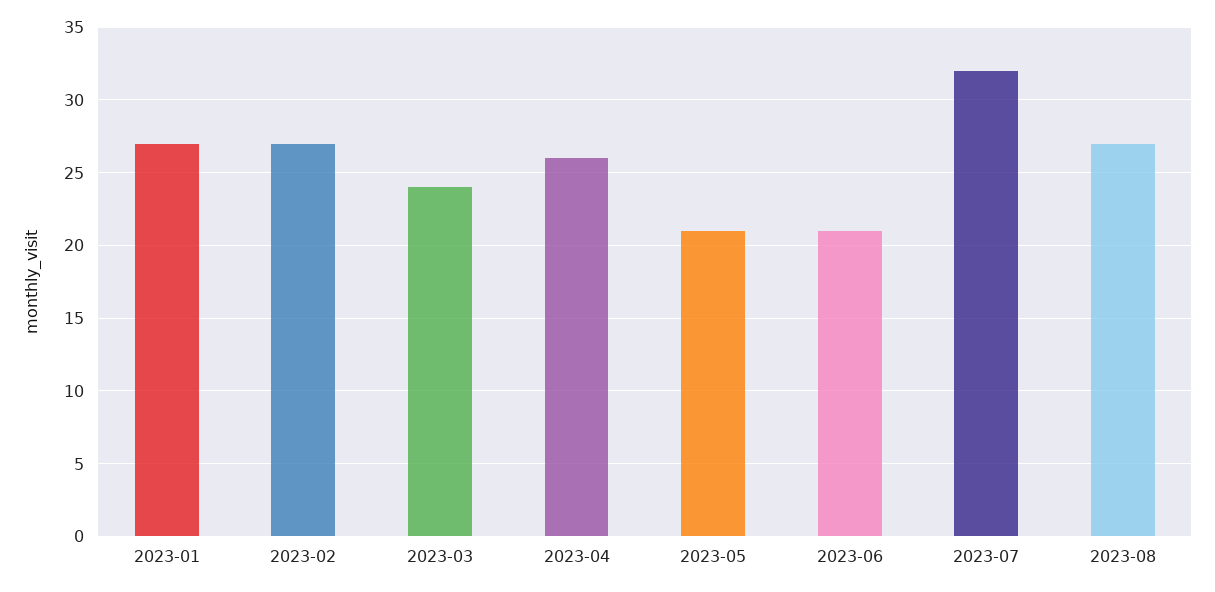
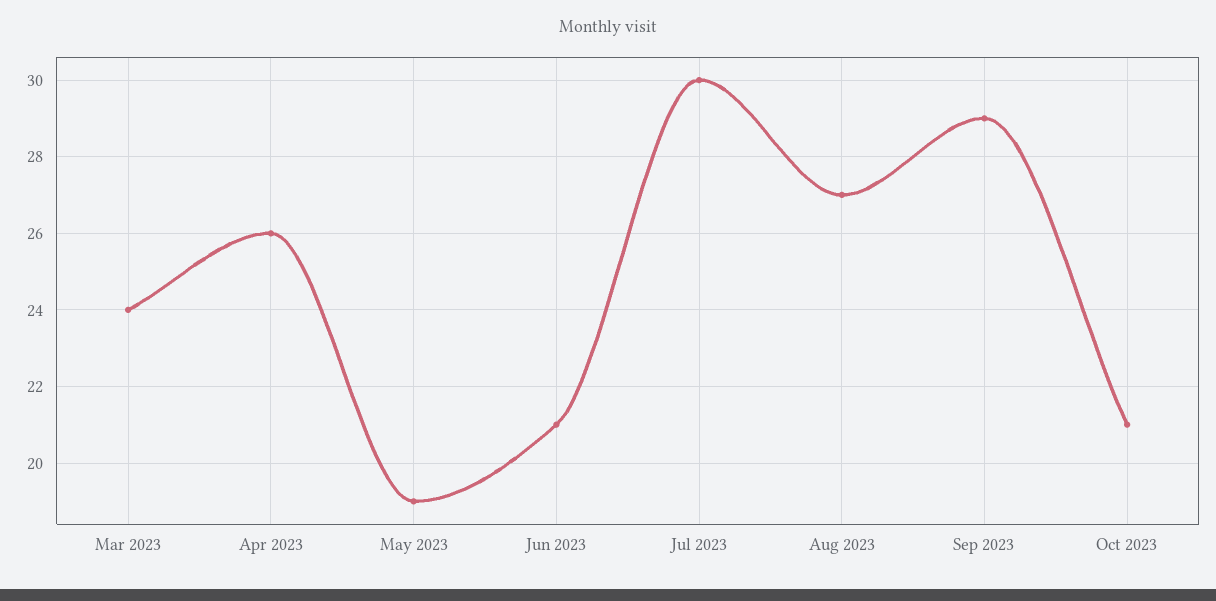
2023-01: 27 -> none
2023-02: 27 -> none
2023-05: 21 -> 19
2023-07: 32 -> 30
Sep 2023: none -> 29
Oct 2023: none -> 21

